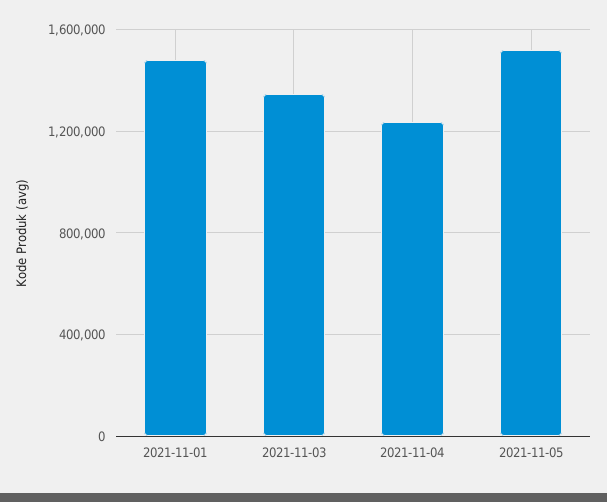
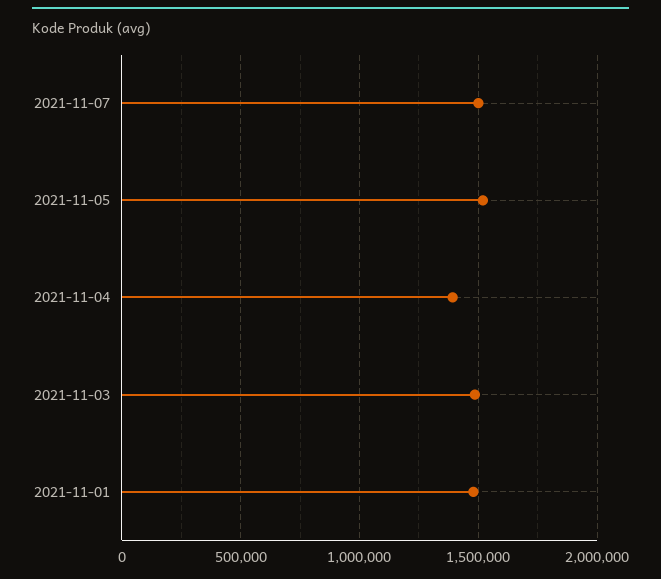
2021-11-03: 1350000 -> 1500000
2021-11-04: 1250000 -> 1400000
2021-11-07: none -> 1500000

